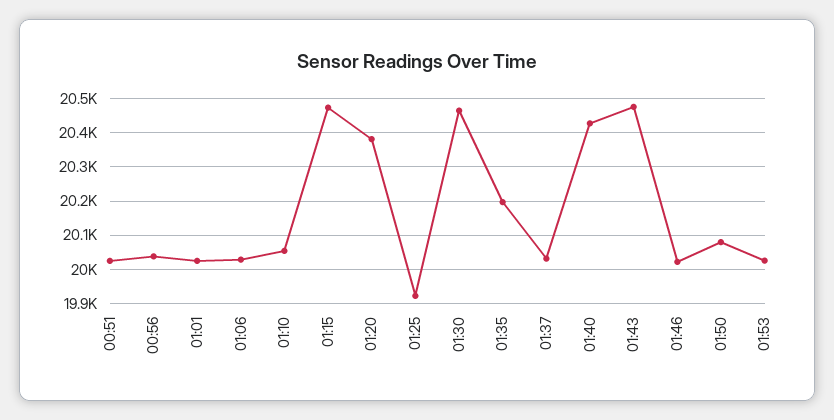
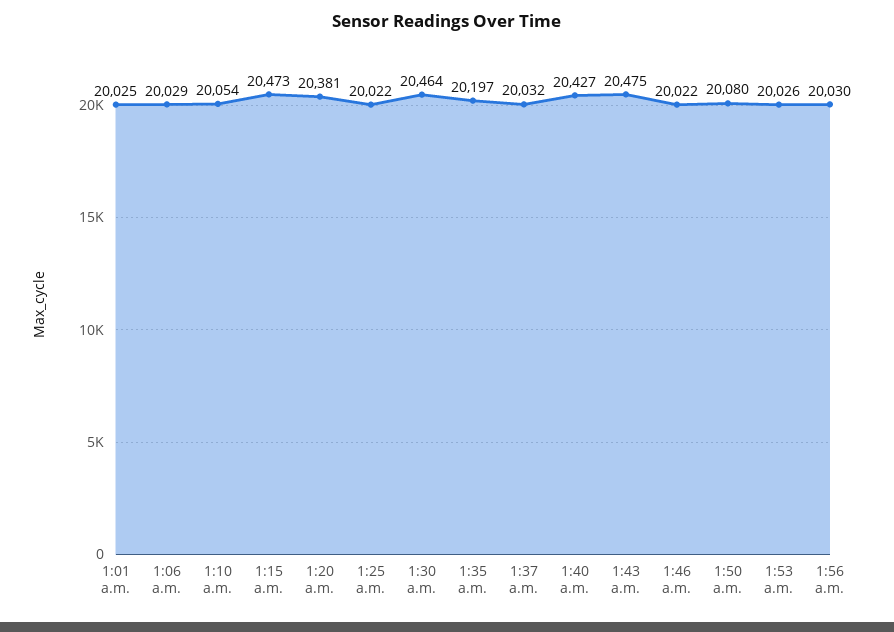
00:51: 20020 -> none
00:56: 20040 -> none
01:25: 19920 -> 20022
1:56 a.m.: none -> 20030

